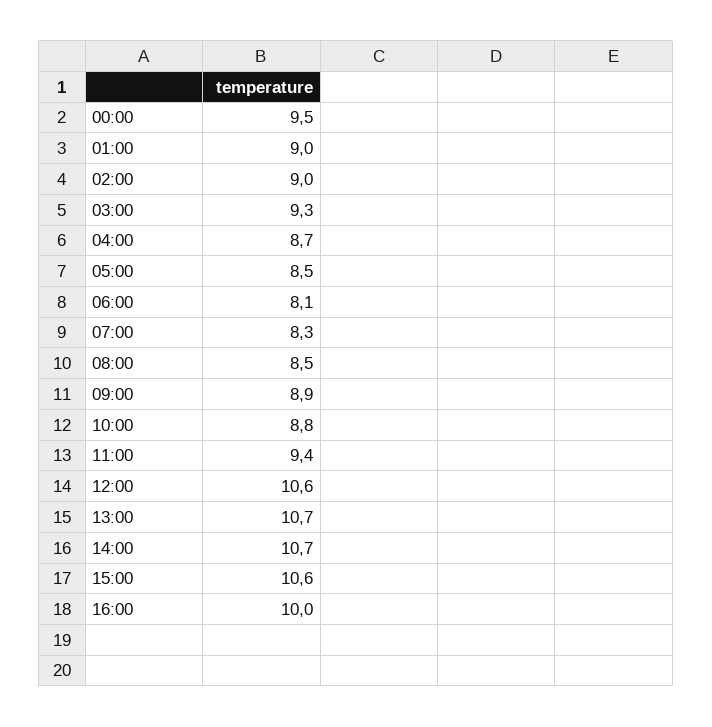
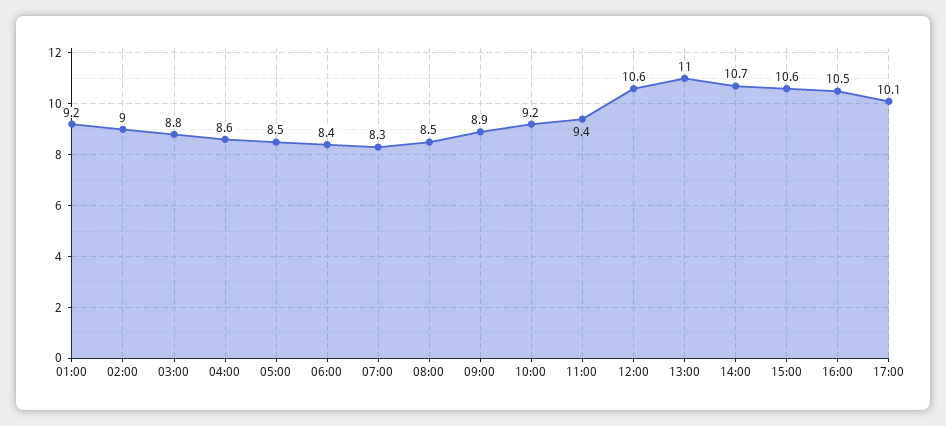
00:00: 9.5 -> none
01:00: 9 -> 9.2
03:00: 9.3 -> 8.8
04:00: 8.7 -> 8.6
06:00: 8.1 -> 8.4
10:00: 8.8 -> 9.2
13:00: 10.7 -> 11
16:00: 10 -> 10.5
17:00: none -> 10.1

